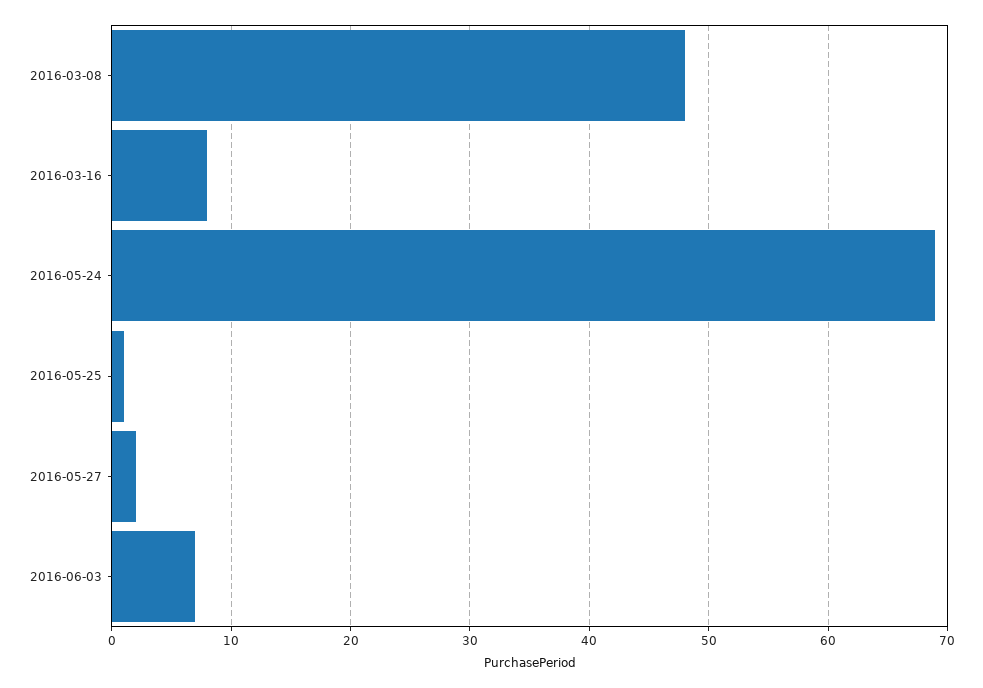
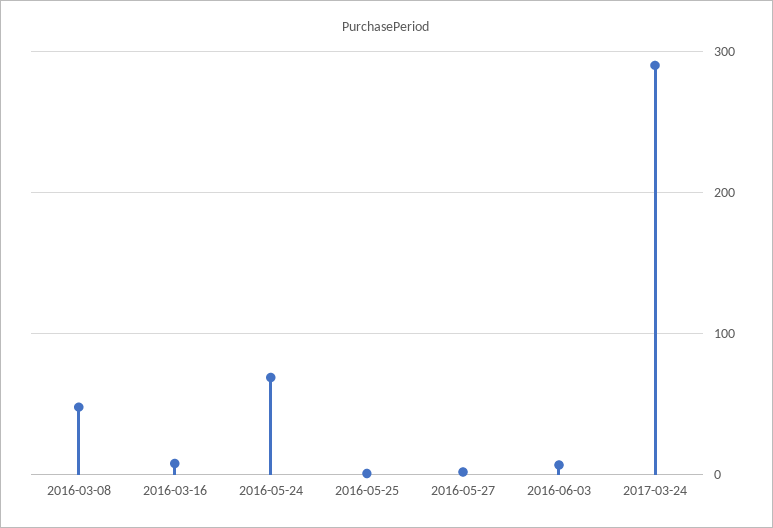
2017-03-24: none -> 290

